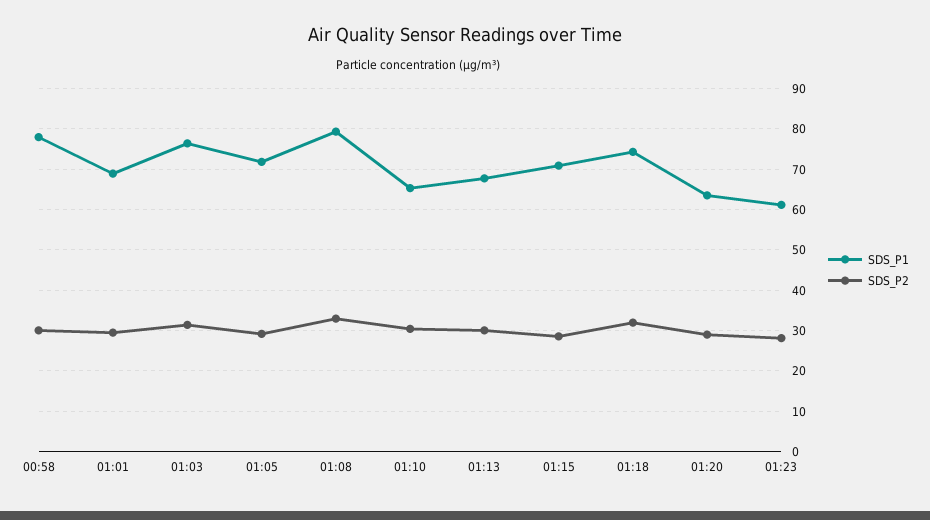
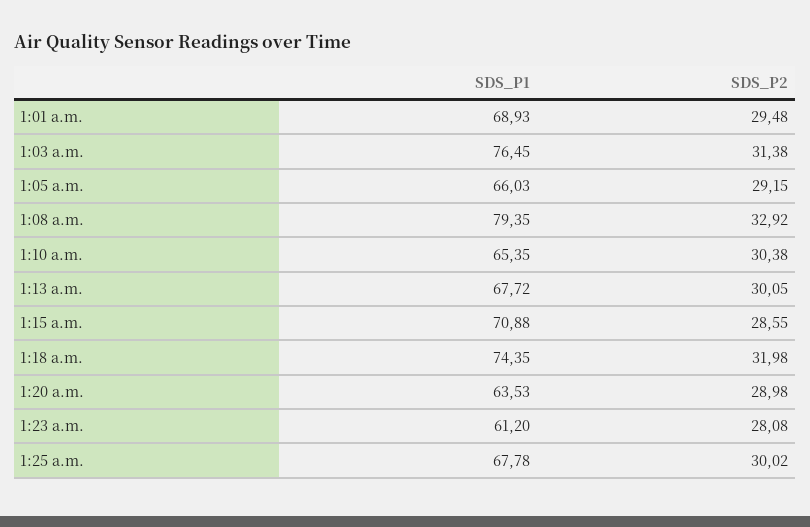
SDS_P1, 00:58: 78 -> none
SDS_P2, 00:58: 30 -> none
SDS_P1, 01:05: 72 -> 66.03
SDS_P1, 1:25 a.m.: none -> 67.78
SDS_P2, 1:25 a.m.: none -> 30.02

